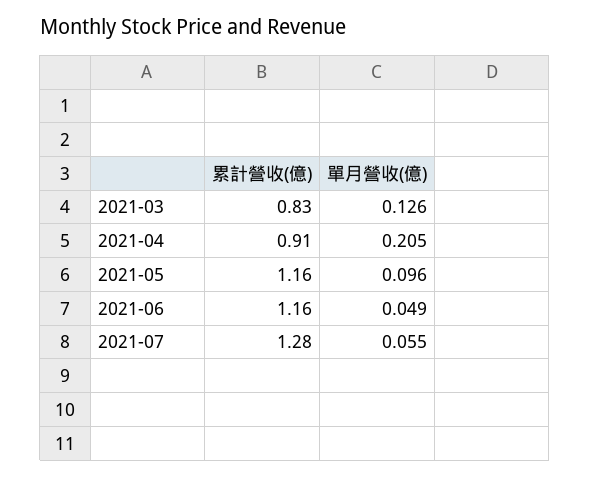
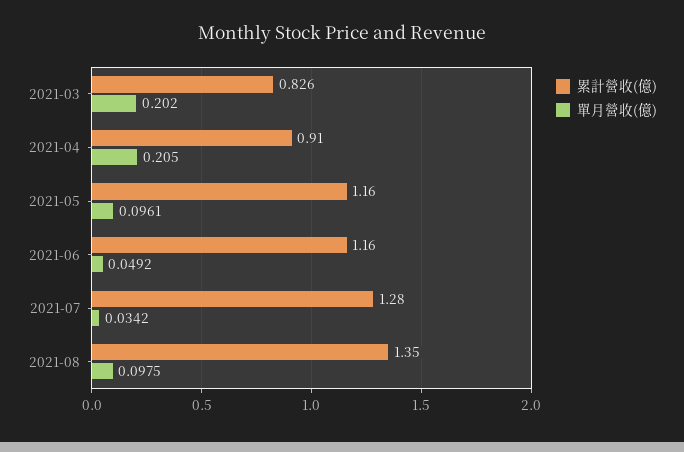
單月營收(億), 2021-03: 0.126 -> 0.202
單月營收(億), 2021-07: 0.055 -> 0.0342
累計營收(億), 2021-08: none -> 1.35
單月營收(億), 2021-08: none -> 0.0975

